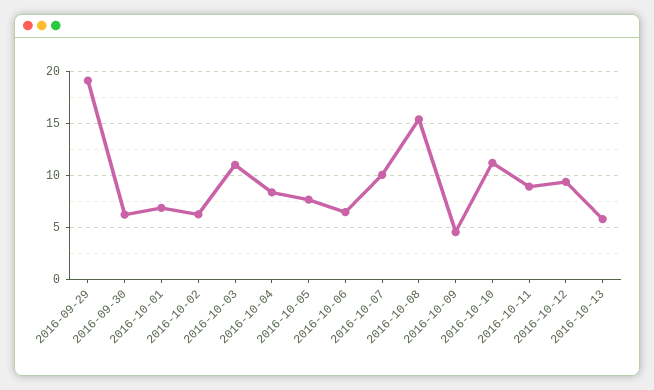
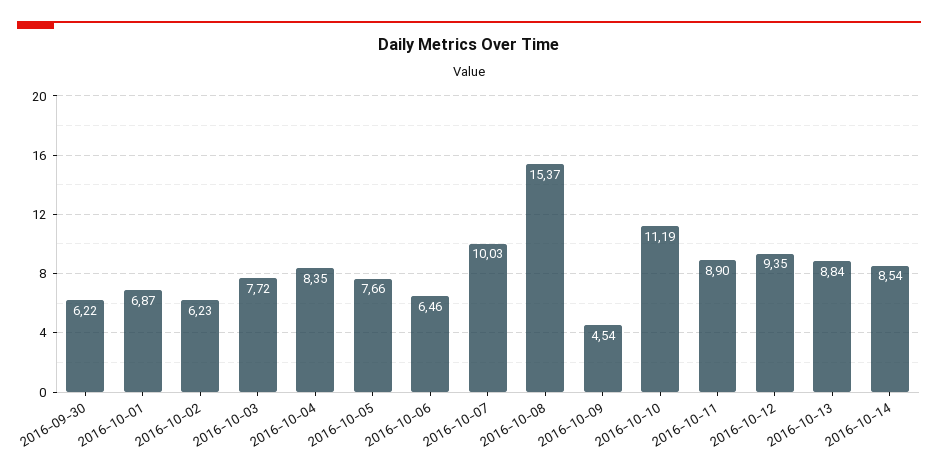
2016-09-29: 19 -> none
2016-10-03: 11 -> 7.72
2016-10-13: 6 -> 8.84
2016-10-14: none -> 8.54

